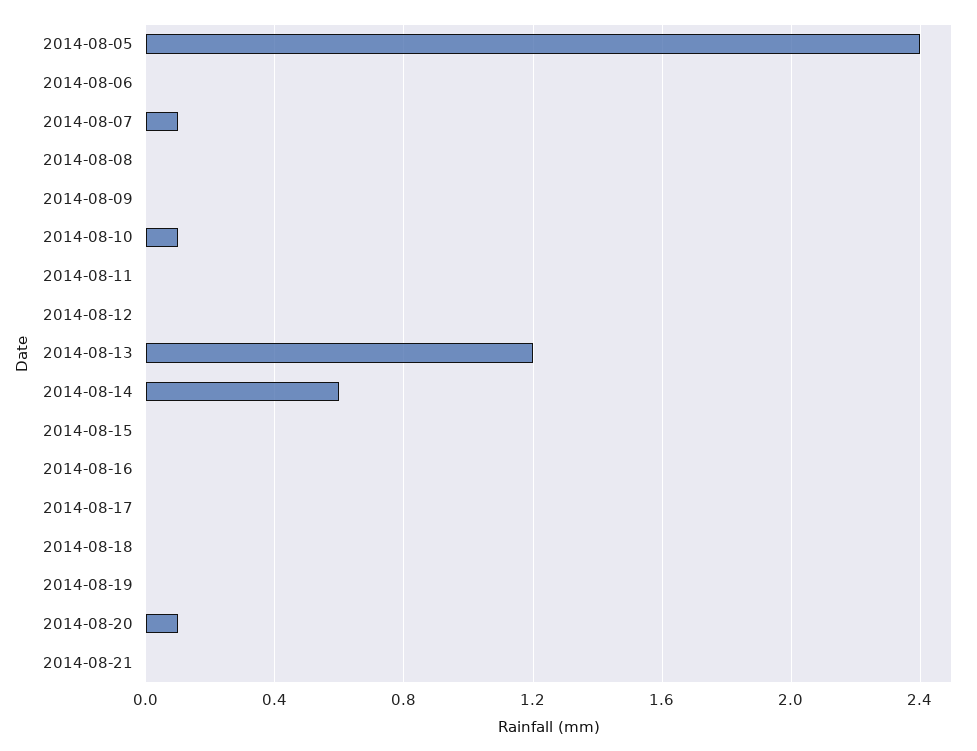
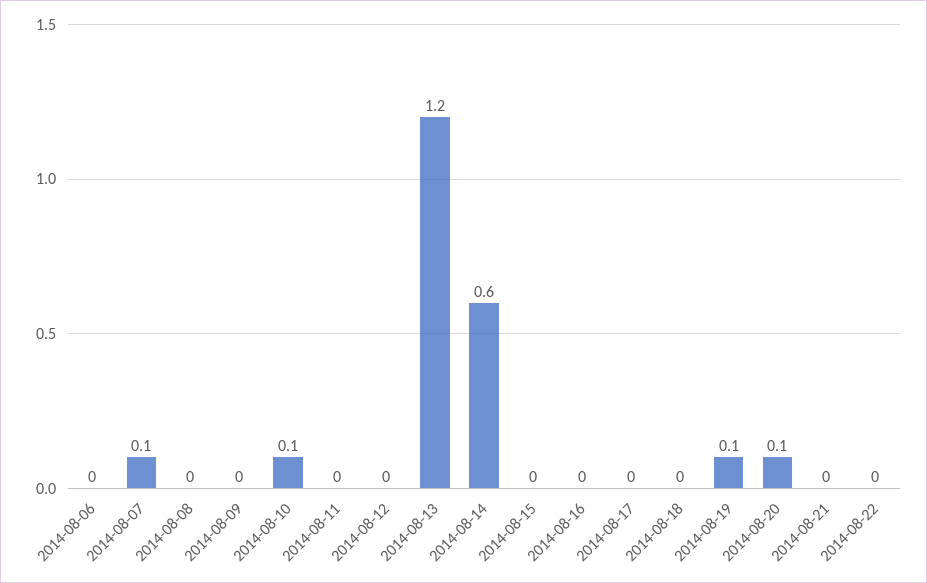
2014-08-05: 2.4 -> none
2014-08-19: 0 -> 0.1
2014-08-22: none -> 0

